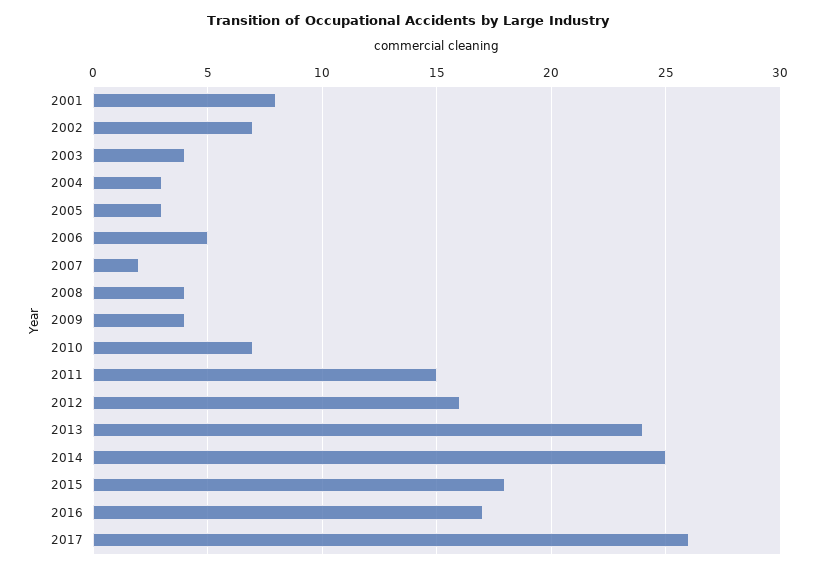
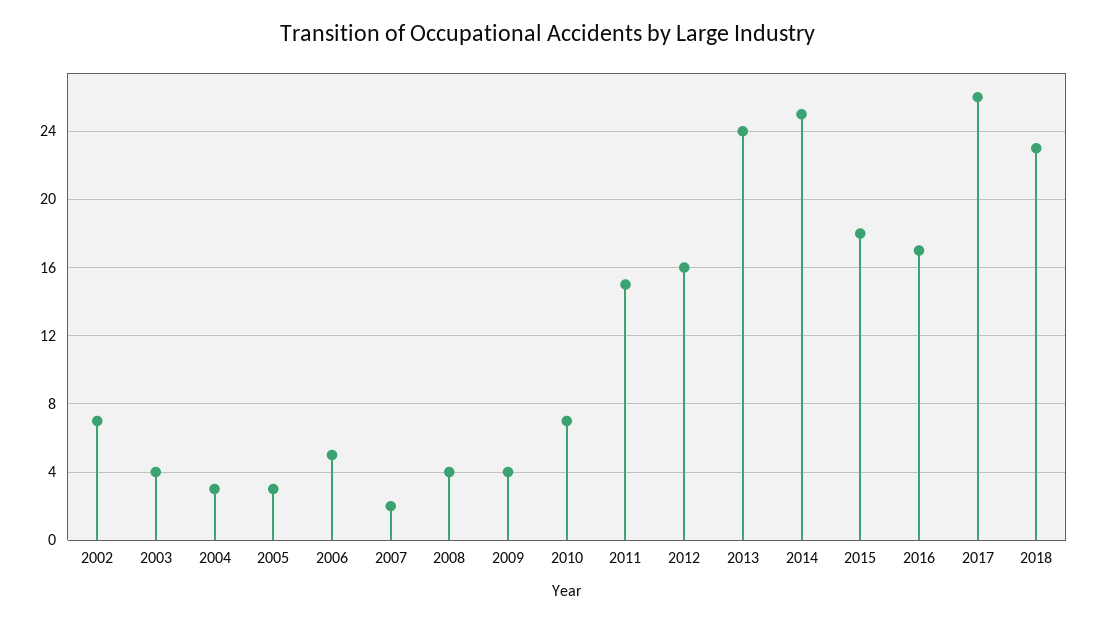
2001: 8 -> none
2018: none -> 23

